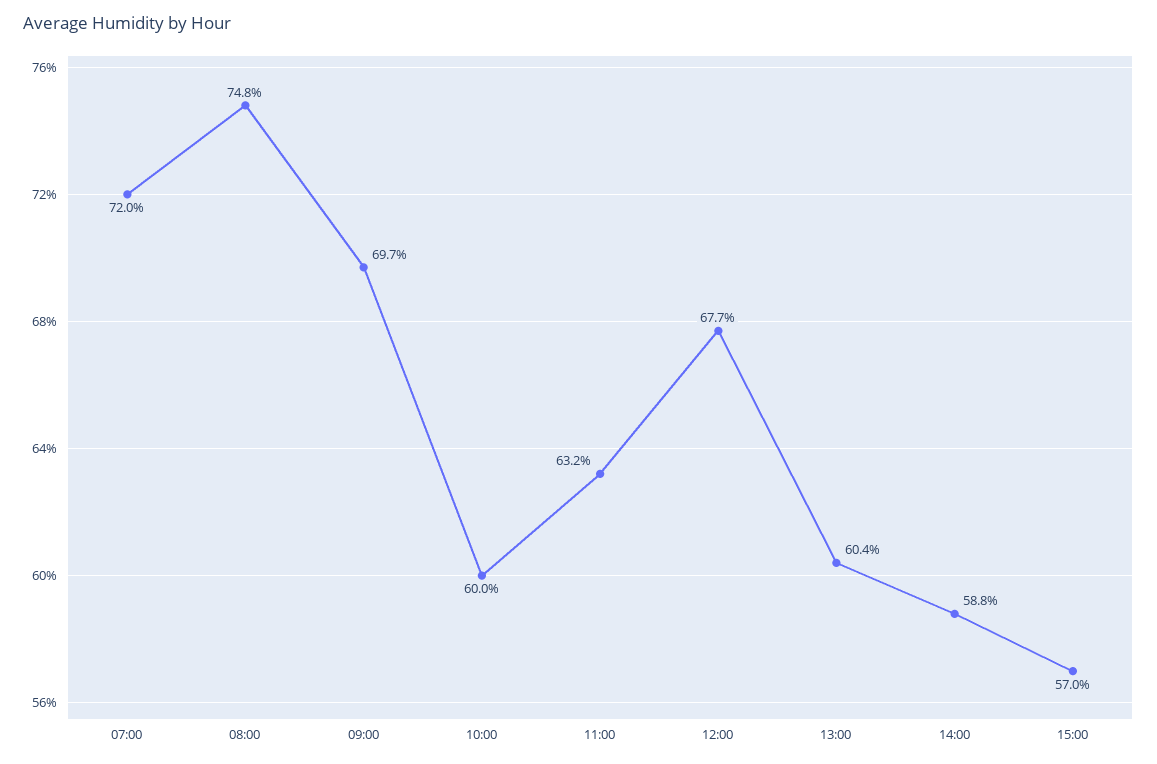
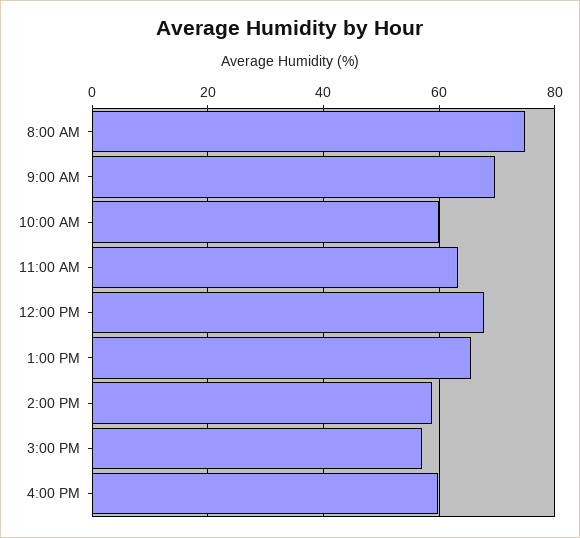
07:00: 72 -> none
13:00: 60.4 -> 66
4:00 PM: none -> 60

